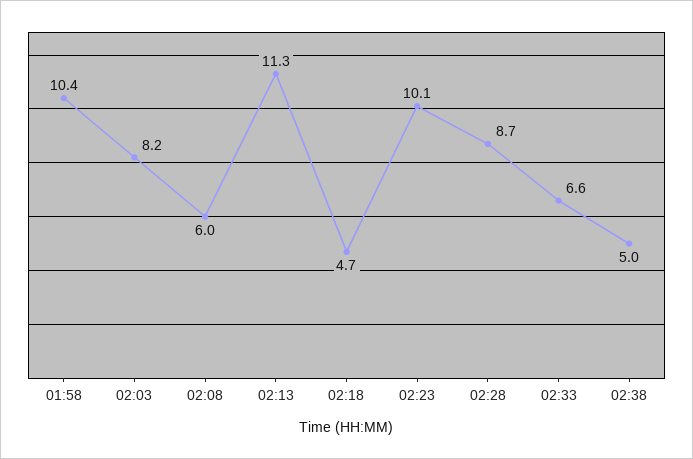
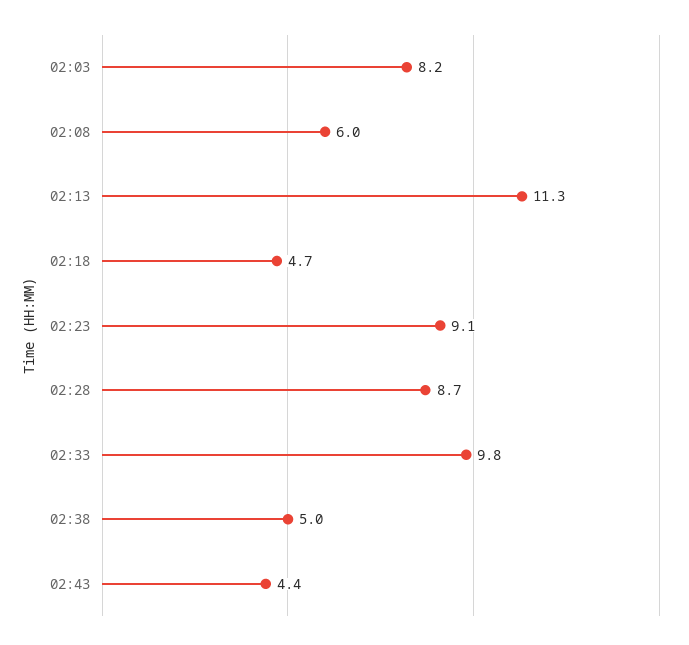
01:58: 10.4 -> none
02:23: 10.1 -> 9.1
02:33: 6.6 -> 9.8
02:43: none -> 4.4

